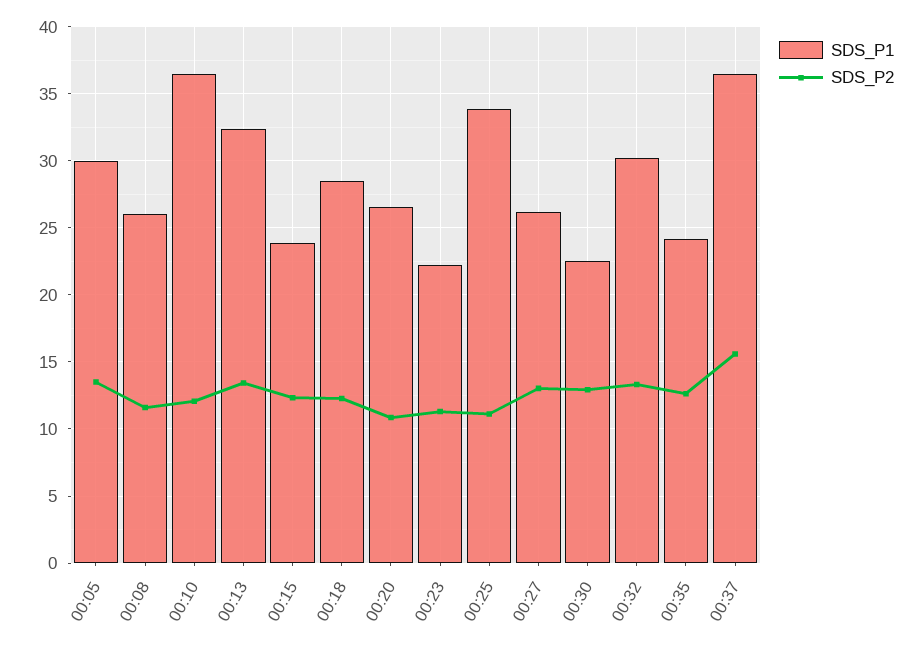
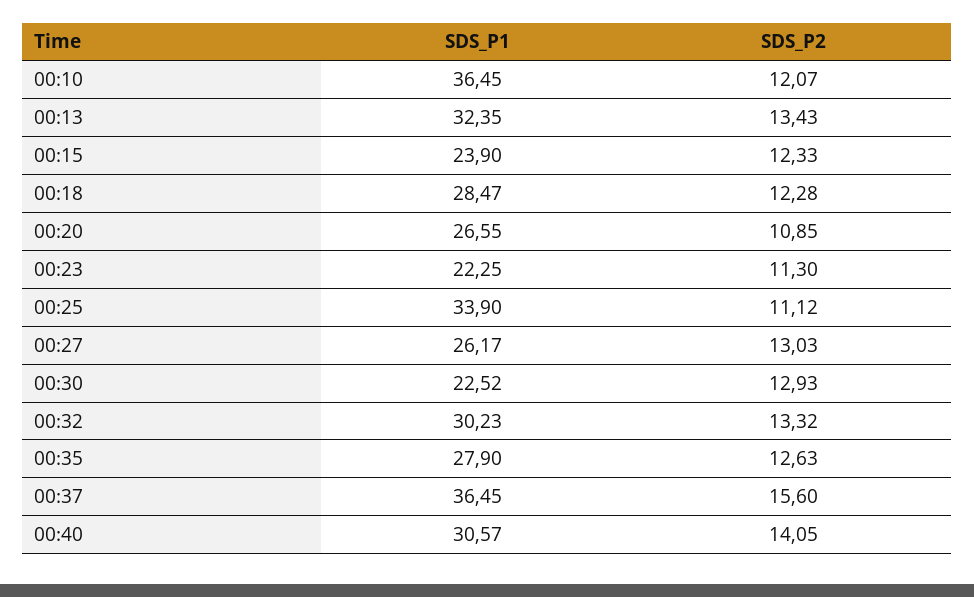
SDS_P1, 00:05: 30 -> none
SDS_P2, 00:05: 13.5 -> none
SDS_P1, 00:08: 26 -> none
SDS_P2, 00:08: 11.5 -> none
SDS_P1, 00:35: 24 -> 27.9
SDS_P1, 00:40: none -> 30.57
SDS_P2, 00:40: none -> 14.05

